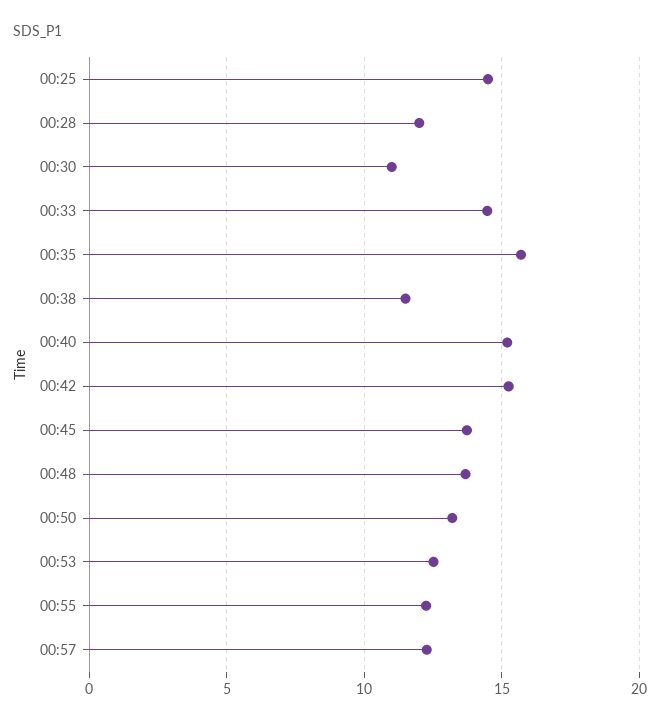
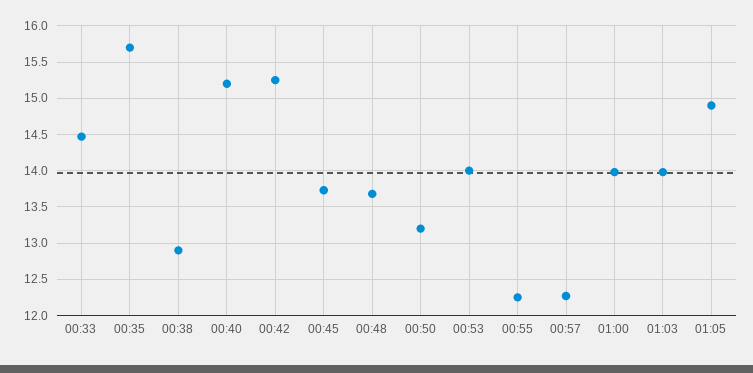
00:25: 14.5 -> none
00:28: 12 -> none
00:30: 11 -> none
00:38: 11.5 -> 12.9
00:53: 12.5 -> 14
01:00: none -> 14
01:03: none -> 14
01:05: none -> 14.9

